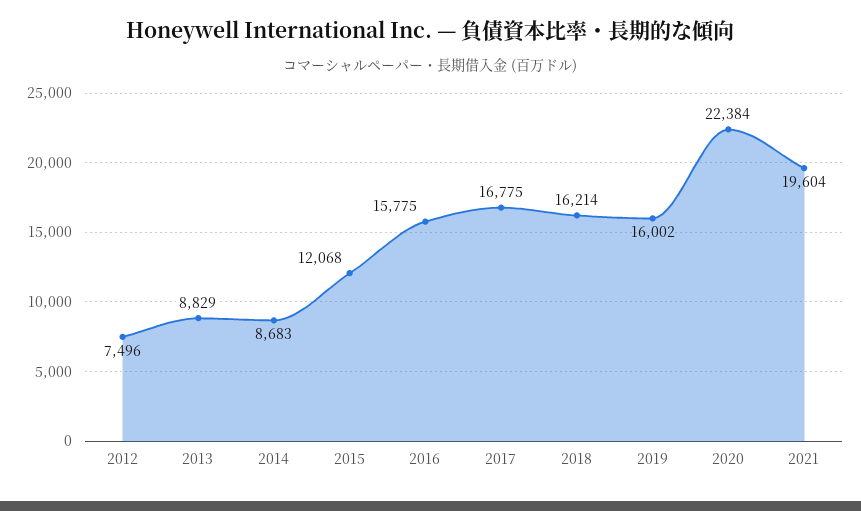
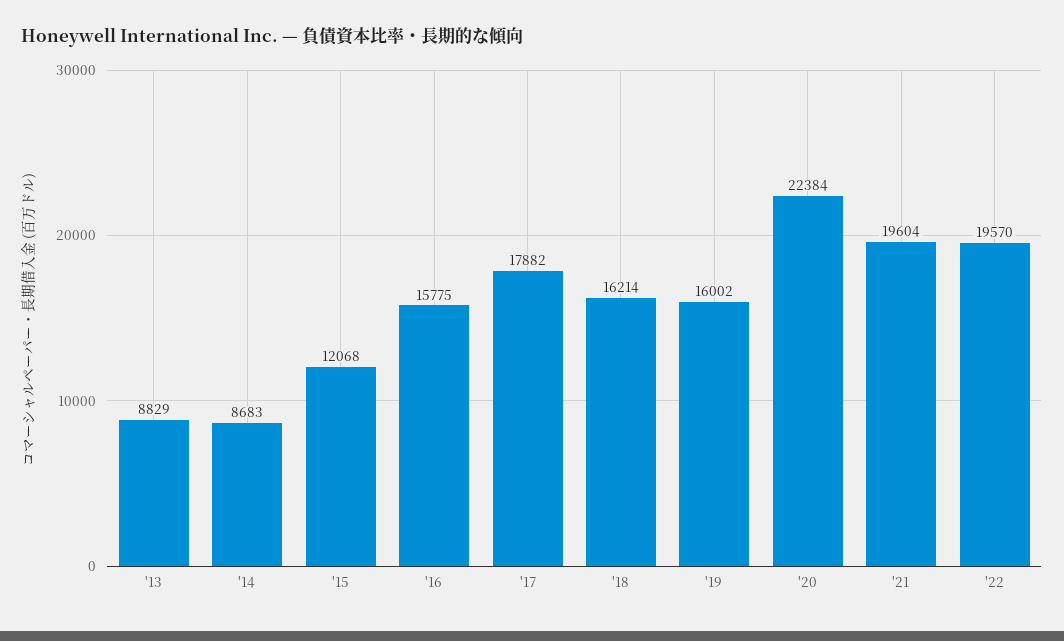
2012: 7496 -> none
2017: 16775 -> 17882
'22: none -> 19570

